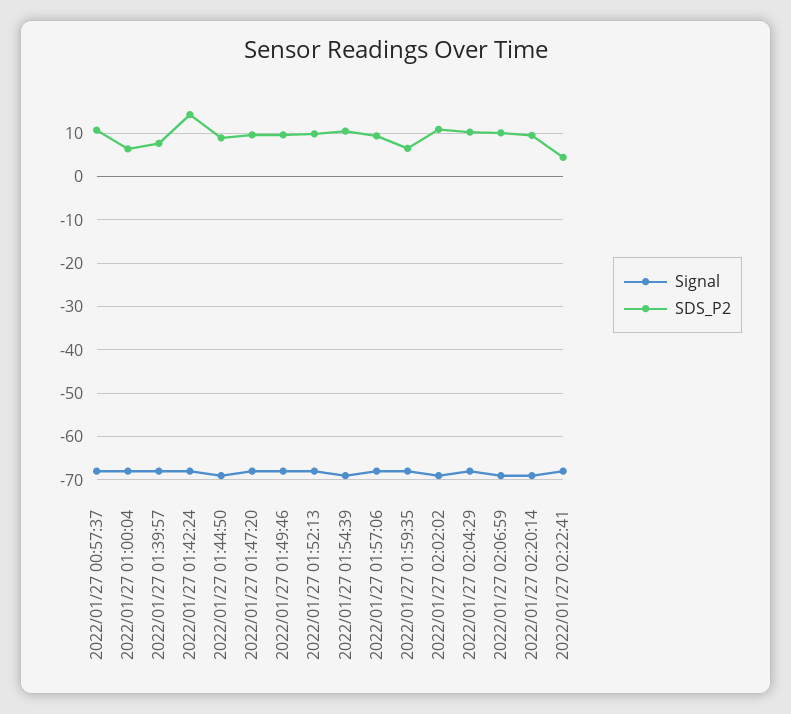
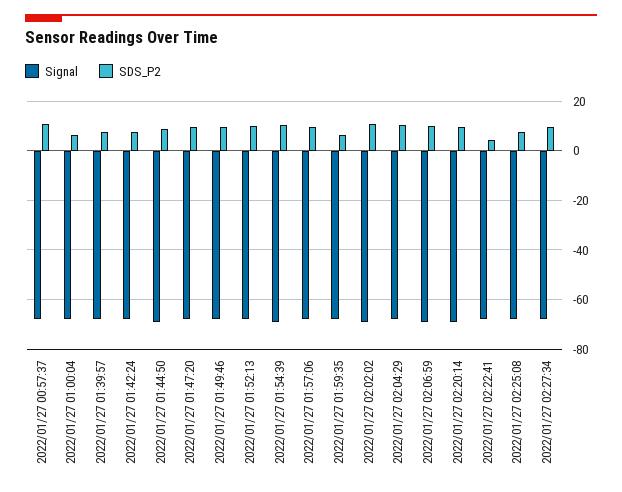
SDS_P2, 2022/01/27 01:42:24: 14 -> 7.5
Signal, 2022/01/27 02:25:08: none -> -67.5
SDS_P2, 2022/01/27 02:25:08: none -> 7.5
Signal, 2022/01/27 02:27:34: none -> -67.5
SDS_P2, 2022/01/27 02:27:34: none -> 10

